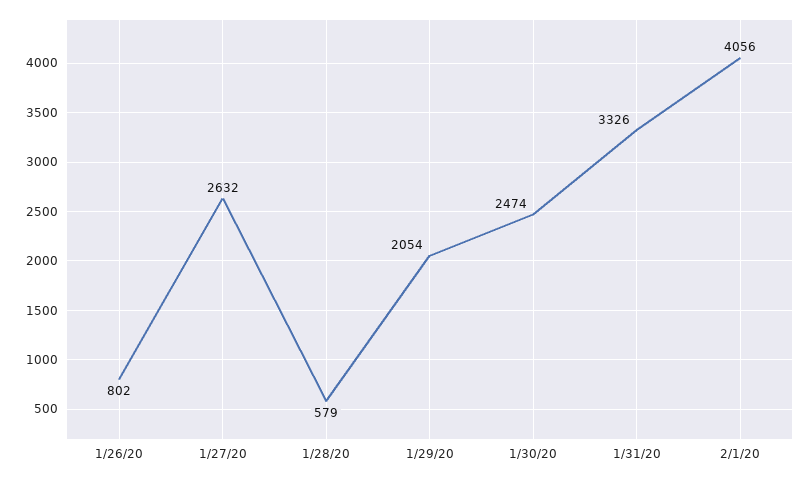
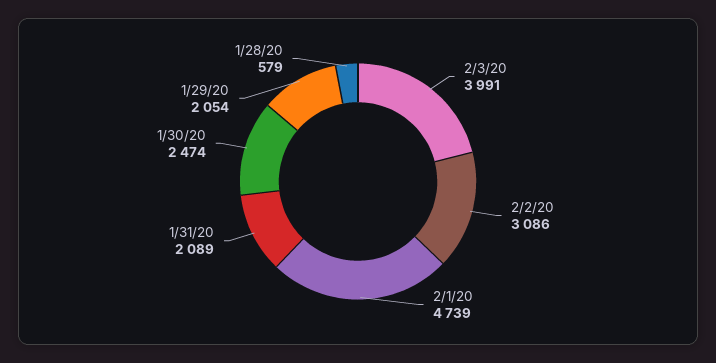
1/26/20: 802 -> none
1/27/20: 2632 -> none
1/31/20: 3326 -> 2089
2/1/20: 4056 -> 4739
2/3/20: none -> 3991
2/2/20: none -> 3086

